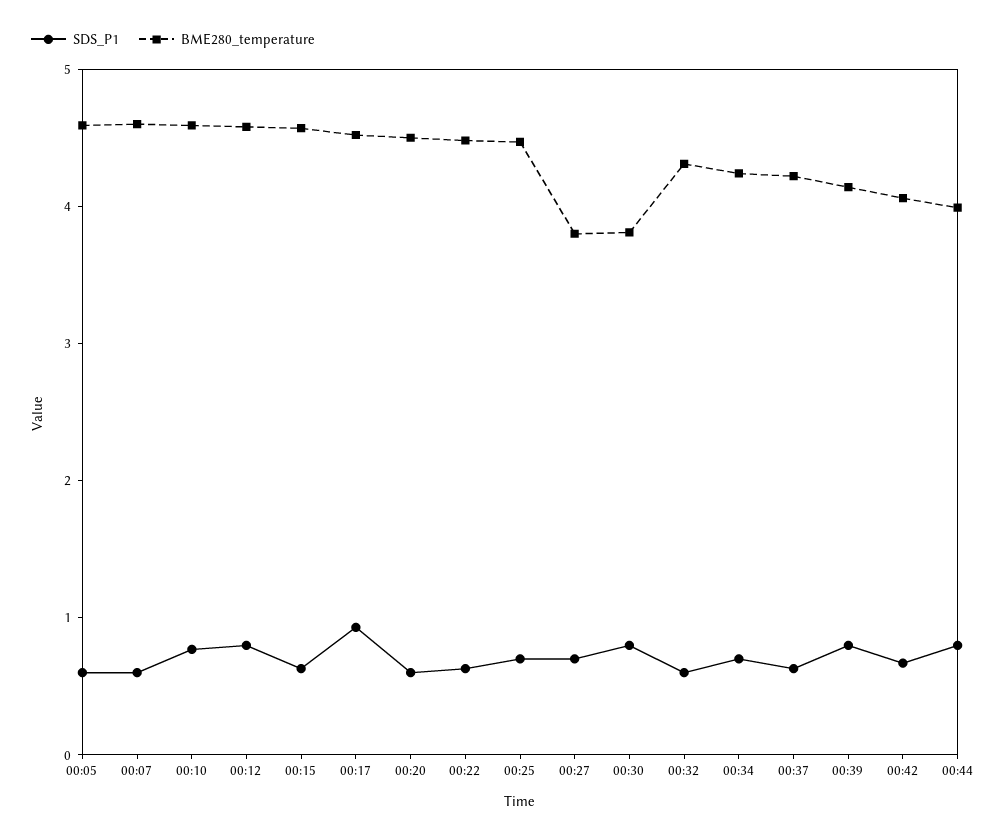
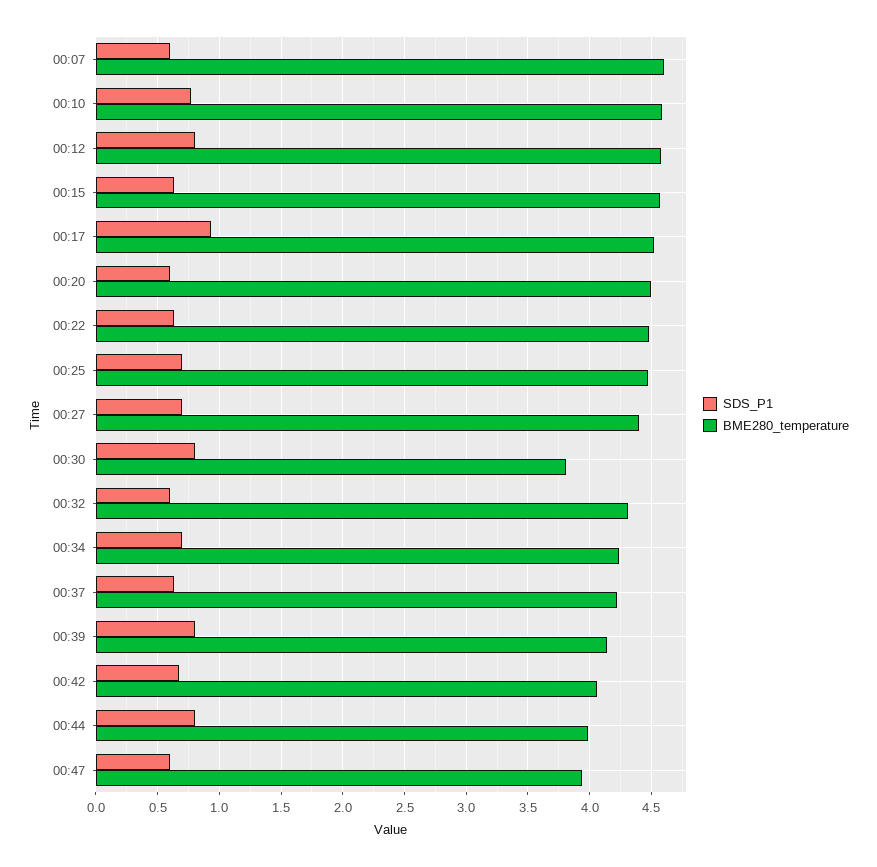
SDS_P1, 00:05: 0.6 -> none
BME280_temperature, 00:05: 4.6 -> none
BME280_temperature, 00:27: 3.8 -> 4.4
SDS_P1, 00:47: none -> 0.6
BME280_temperature, 00:47: none -> 3.95

